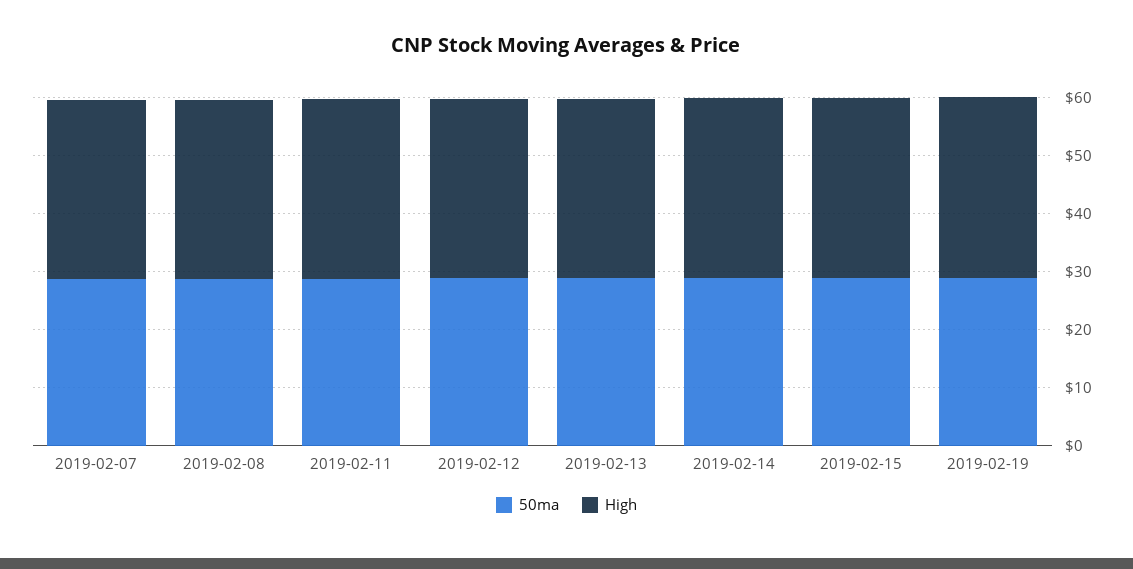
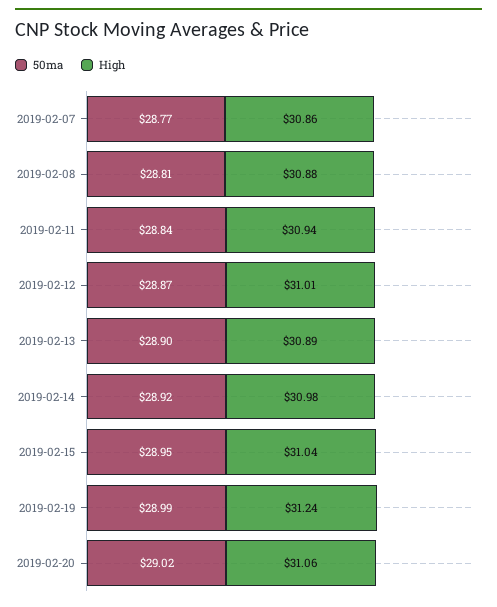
50ma, 2019-02-20: none -> 29.02
High, 2019-02-20: none -> 31.06

